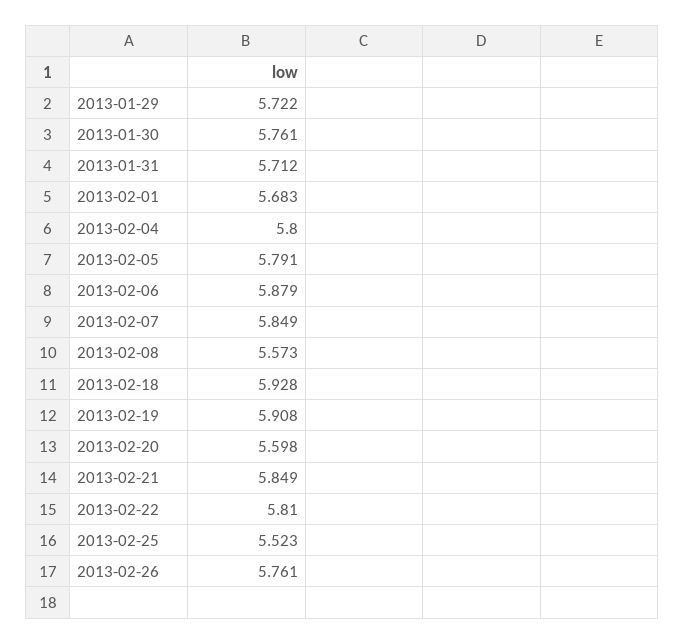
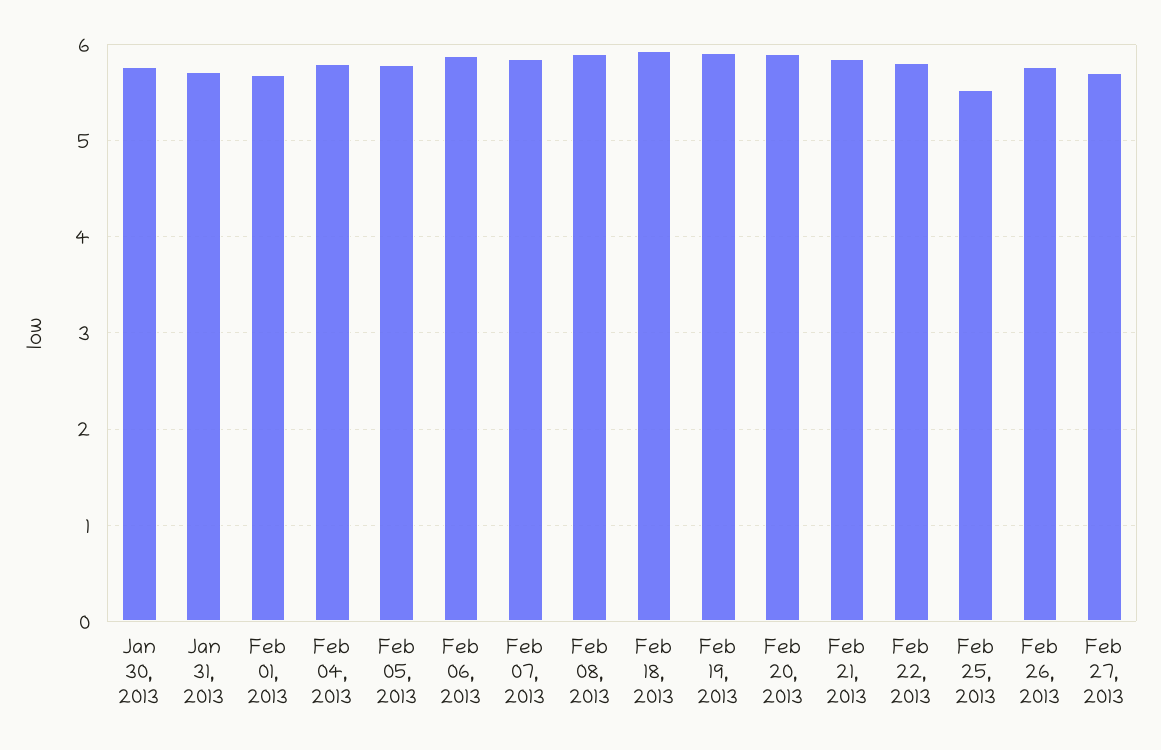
2013-01-29: 5.722 -> none
2013-02-08: 5.573 -> 5.9
2013-02-20: 5.598 -> 5.9
Feb 27, 2013: none -> 5.7

